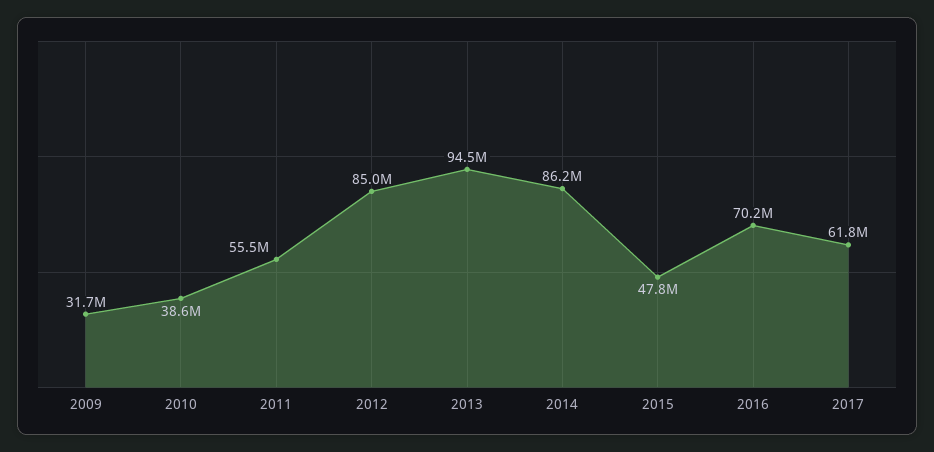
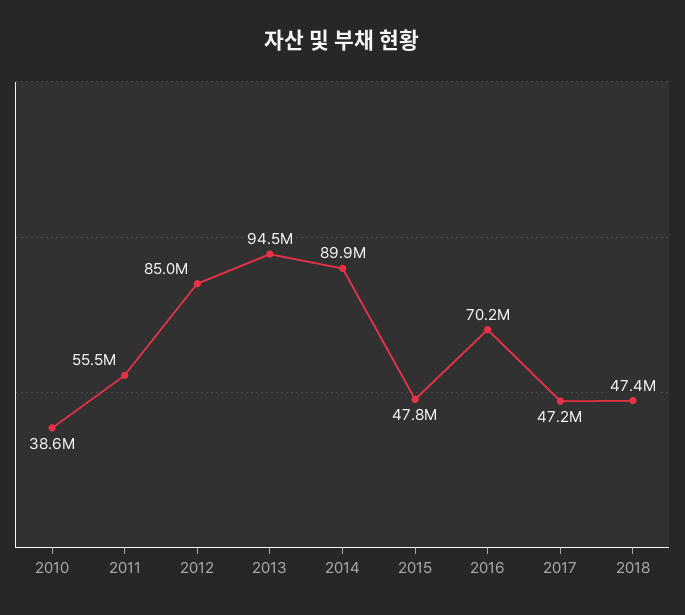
2009: 31700000 -> none
2014: 86200000 -> 89900000
2017: 61800000 -> 47200000
2018: none -> 47400000

